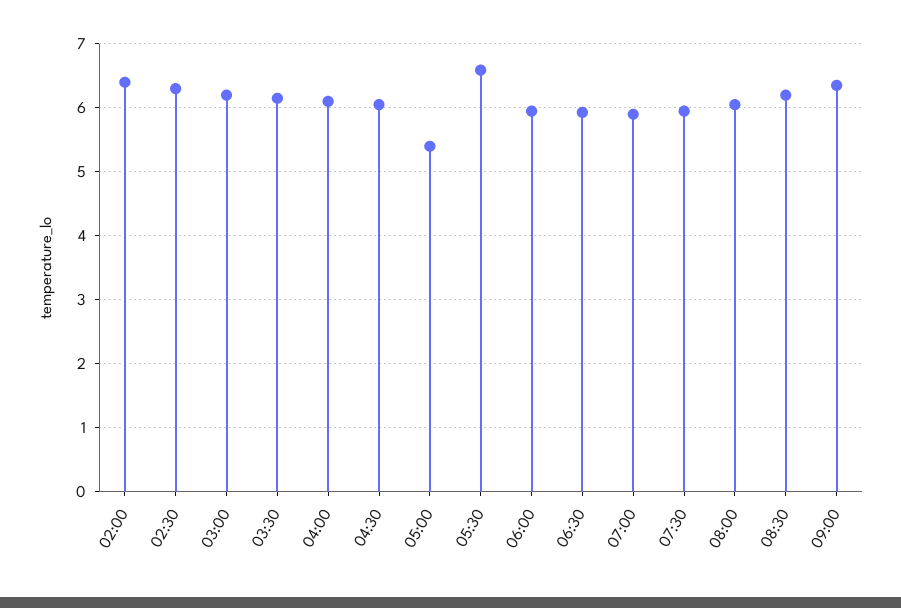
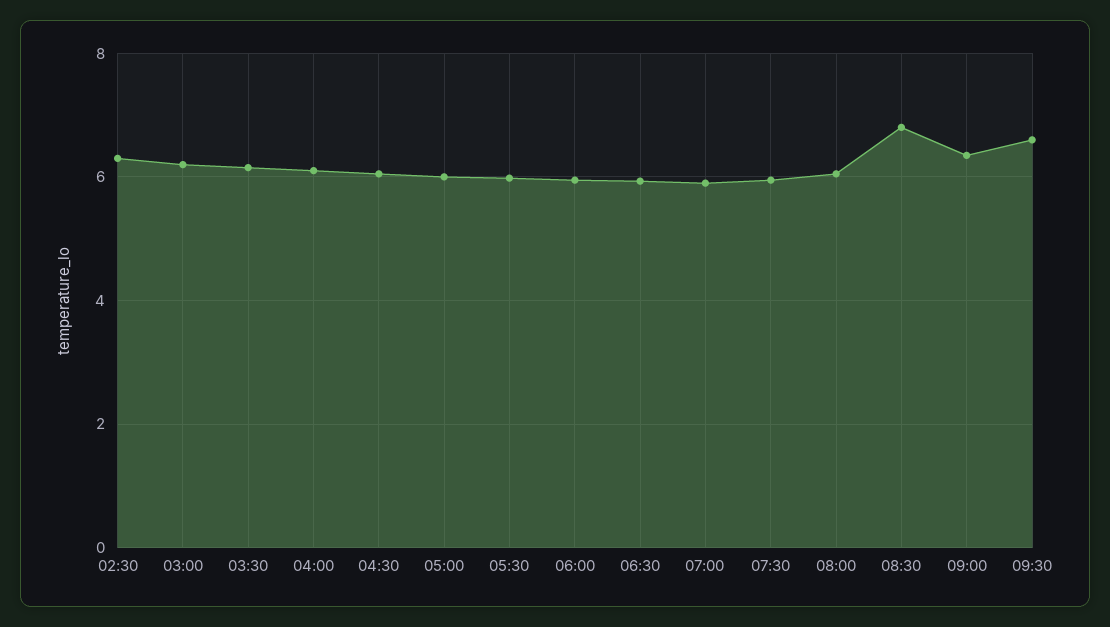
02:00: 6.4 -> none
05:00: 5.4 -> 6
05:30: 6.6 -> 6
08:30: 6.2 -> 6.8
09:30: none -> 6.6

